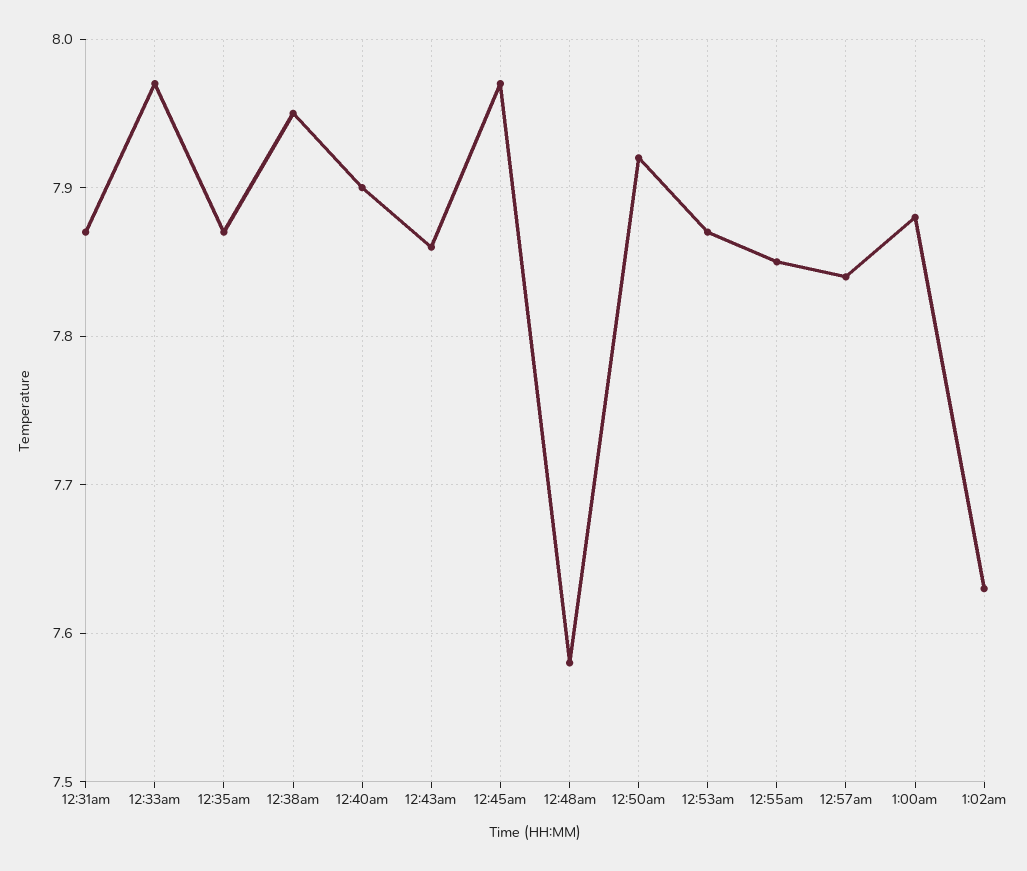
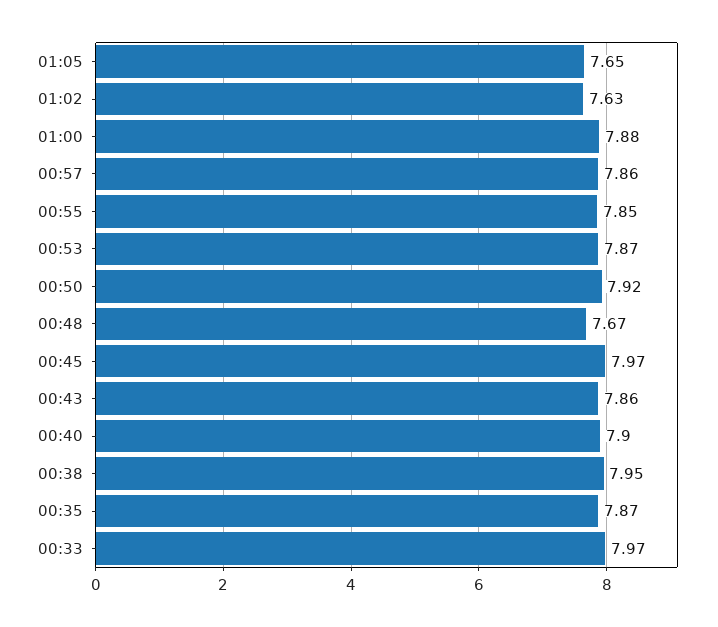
12:31am: 7.87 -> none
12:48am: 7.58 -> 7.67
12:57am: 7.84 -> 7.86
01:05: none -> 7.65

